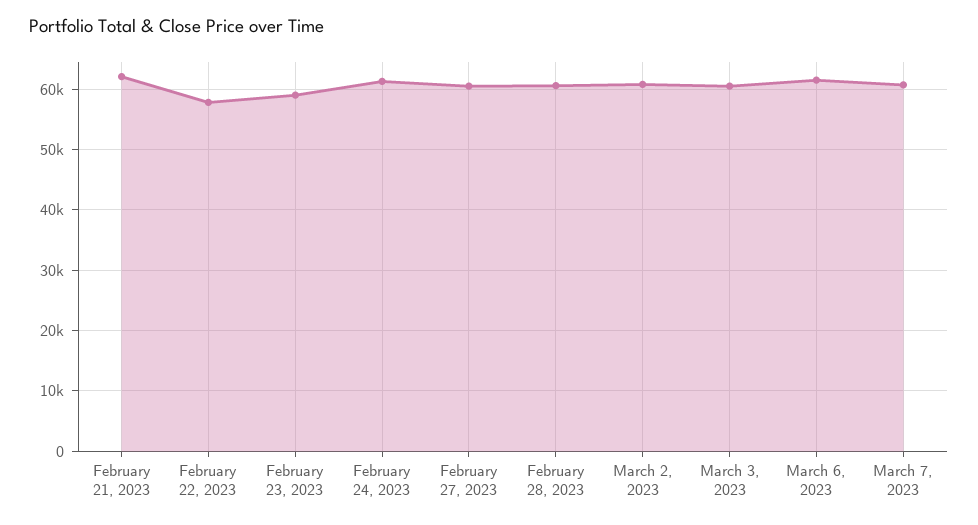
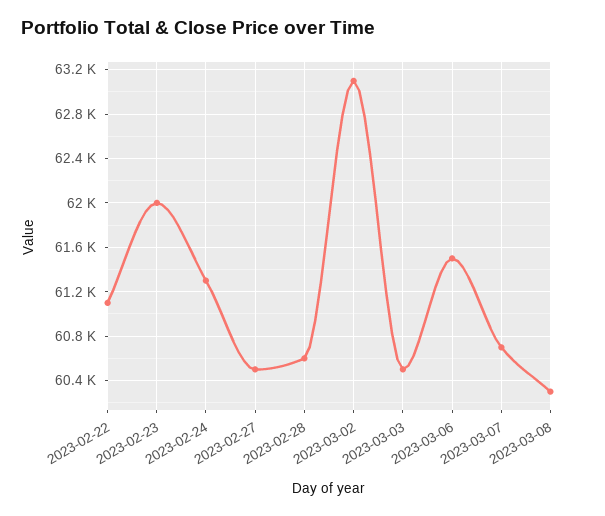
February 21, 2023: 62000 -> none
February 22, 2023: 58000 -> 61100
February 23, 2023: 59000 -> 62000
March 2, 2023: 61000 -> 63100
2023-03-08: none -> 60300

